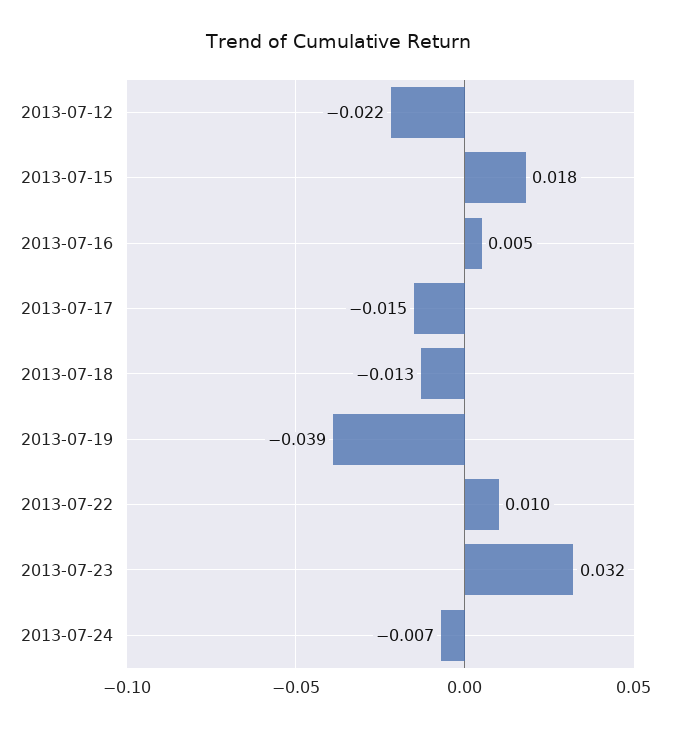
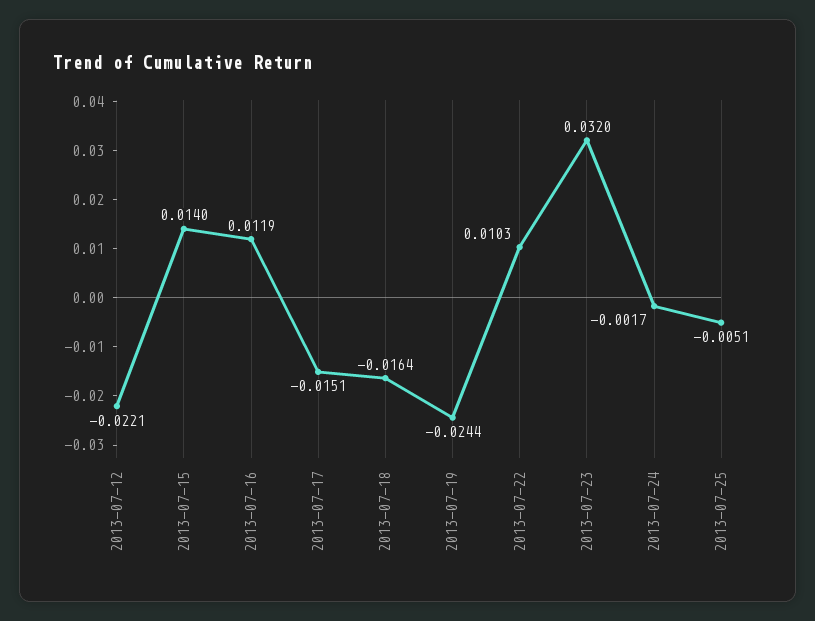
2013-07-15: 0.018 -> 0.014
2013-07-16: 0.005 -> 0.0119
2013-07-18: -0.013 -> -0.0164
2013-07-19: -0.039 -> -0.0244
2013-07-24: -0.007 -> -0.0017
2013-07-25: none -> -0.0051

